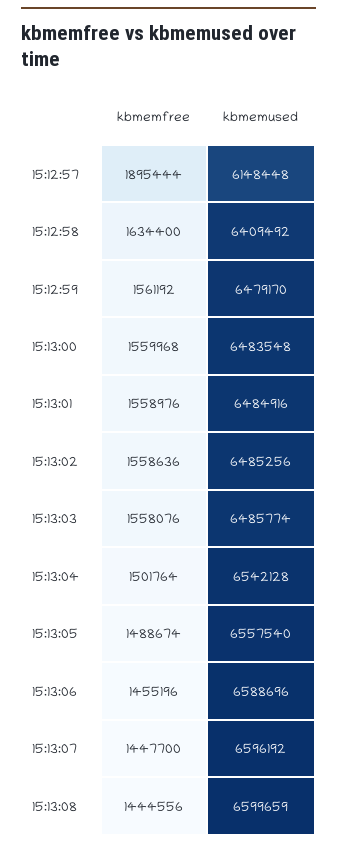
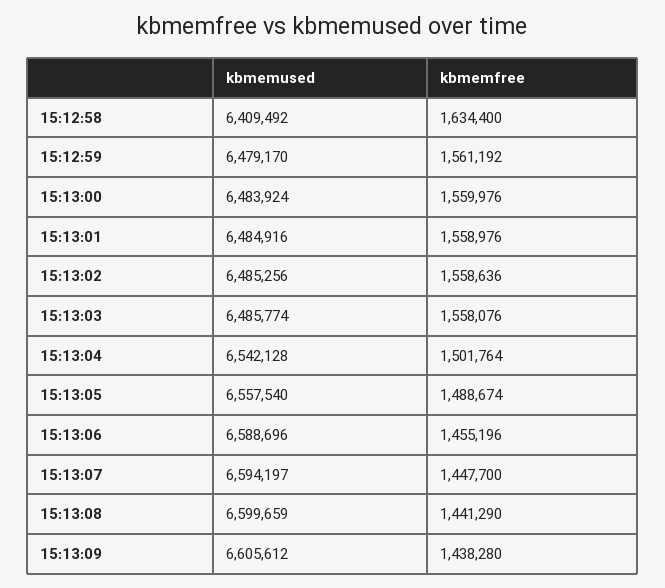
kbmemfree, 15:12:57: 1895444 -> none
kbmemused, 15:12:57: 6148448 -> none
kbmemfree, 15:13:00: 1559968 -> 1559976
kbmemused, 15:13:00: 6483548 -> 6483924
kbmemused, 15:13:07: 6596192 -> 6594197
kbmemfree, 15:13:08: 1444556 -> 1441290
kbmemused, 15:13:09: none -> 6605612
kbmemfree, 15:13:09: none -> 1438280

